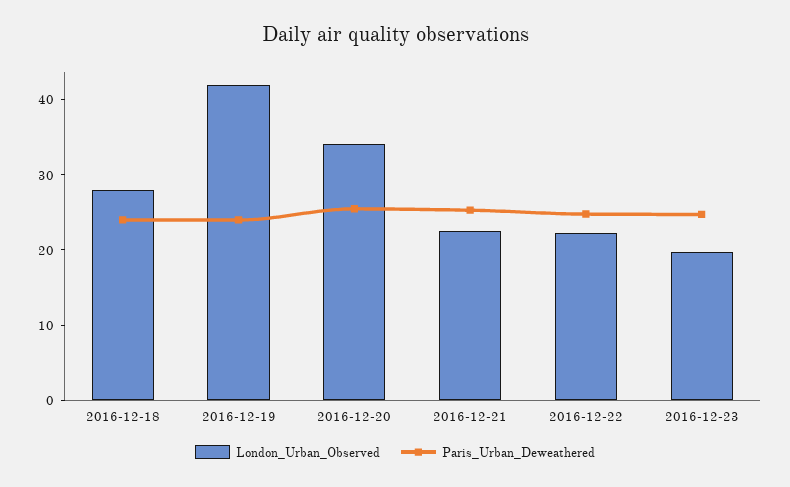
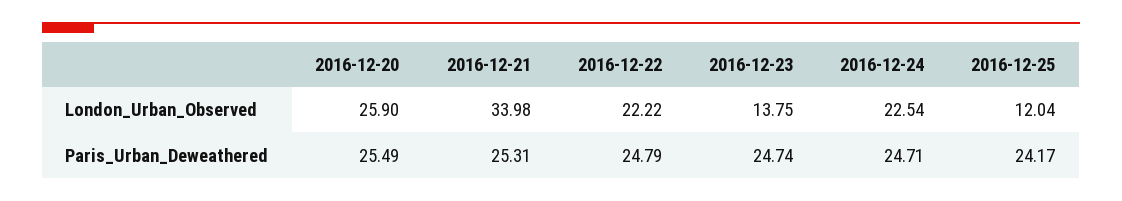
London_Urban_Observed, 2016-12-18: 28 -> none
Paris_Urban_Deweathered, 2016-12-18: 24 -> none
London_Urban_Observed, 2016-12-19: 42 -> none
Paris_Urban_Deweathered, 2016-12-19: 24 -> none
London_Urban_Observed, 2016-12-20: 34 -> 25.9
London_Urban_Observed, 2016-12-21: 22 -> 33.98
London_Urban_Observed, 2016-12-23: 20 -> 13.75
London_Urban_Observed, 2016-12-24: none -> 22.54
London_Urban_Observed, 2016-12-25: none -> 12.04
Paris_Urban_Deweathered, 2016-12-24: none -> 24.71
Paris_Urban_Deweathered, 2016-12-25: none -> 24.17

